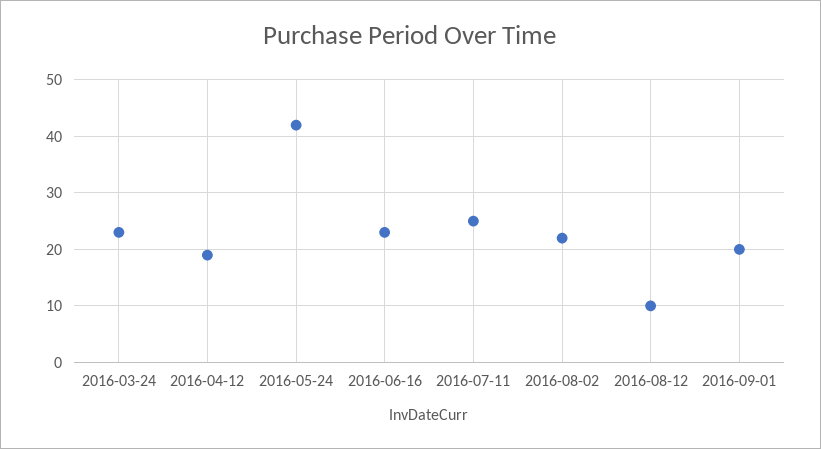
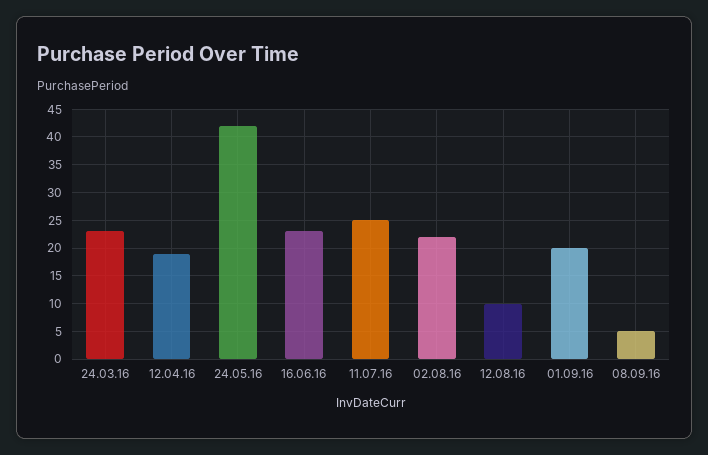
08.09.16: none -> 5

